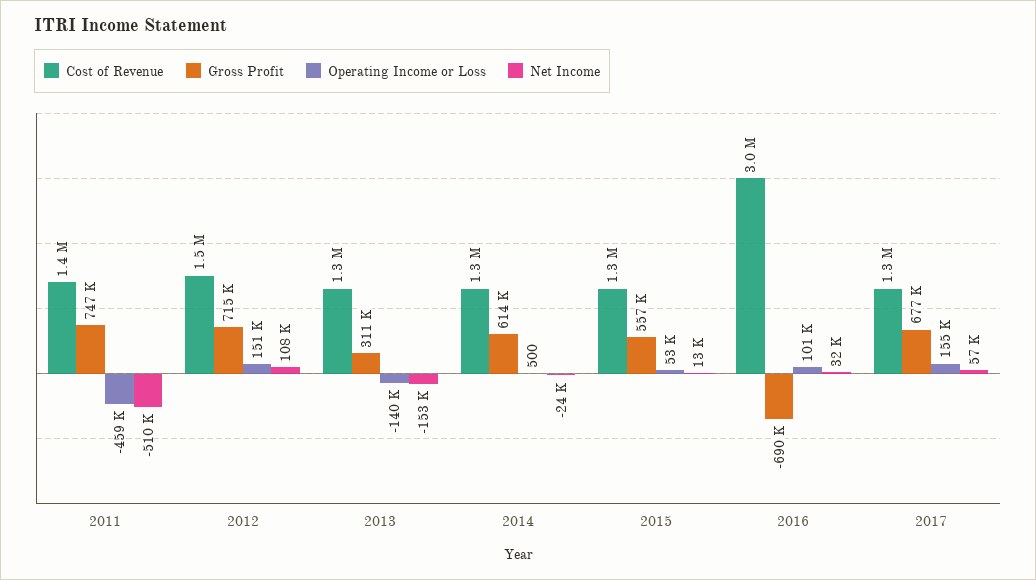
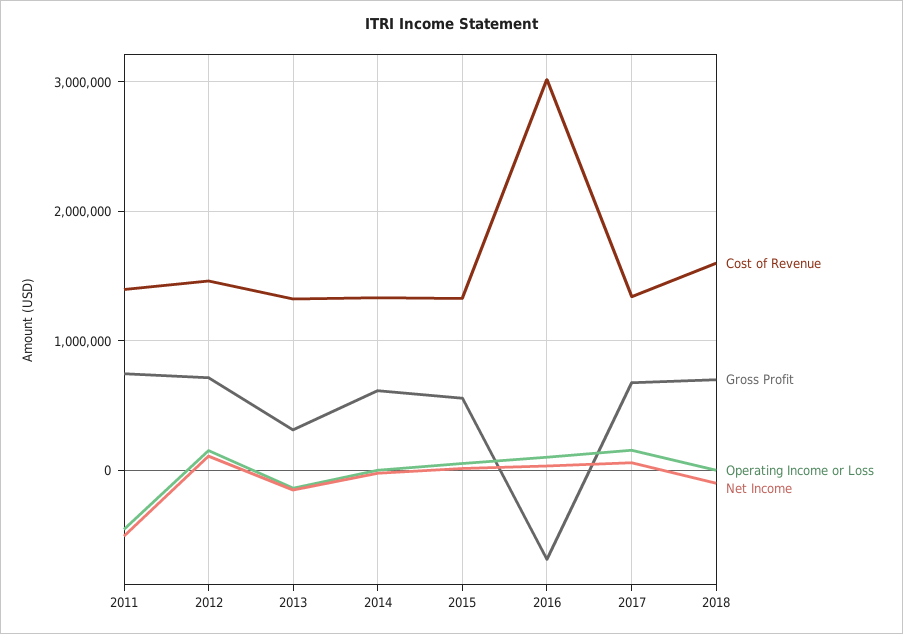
Cost of Revenue, 2018: none -> 1600000
Gross Profit, 2018: none -> 700000
Operating Income or Loss, 2018: none -> 0
Net Income, 2018: none -> -100000

